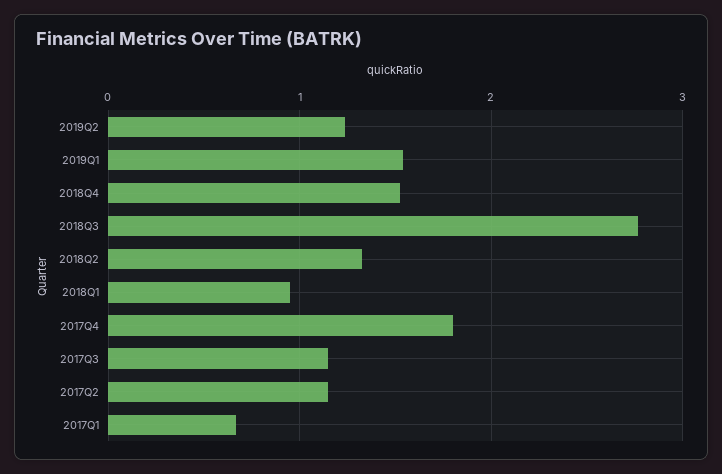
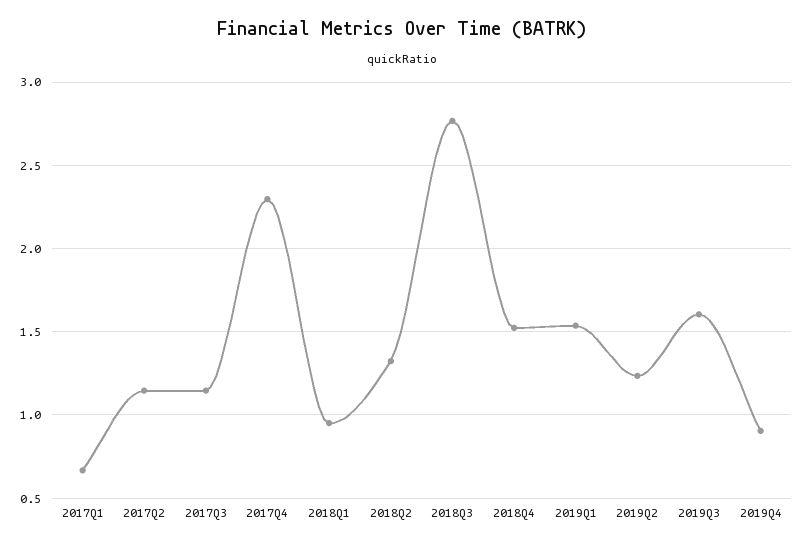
2017Q4: 1.8 -> 2.3
2019Q3: none -> 1.6
2019Q4: none -> 0.9

